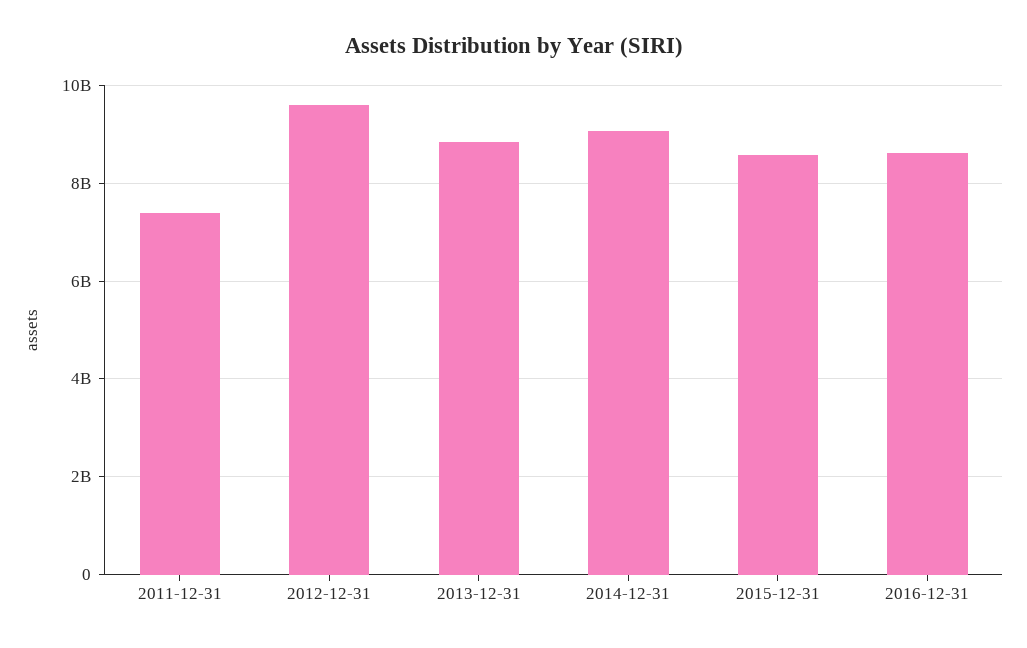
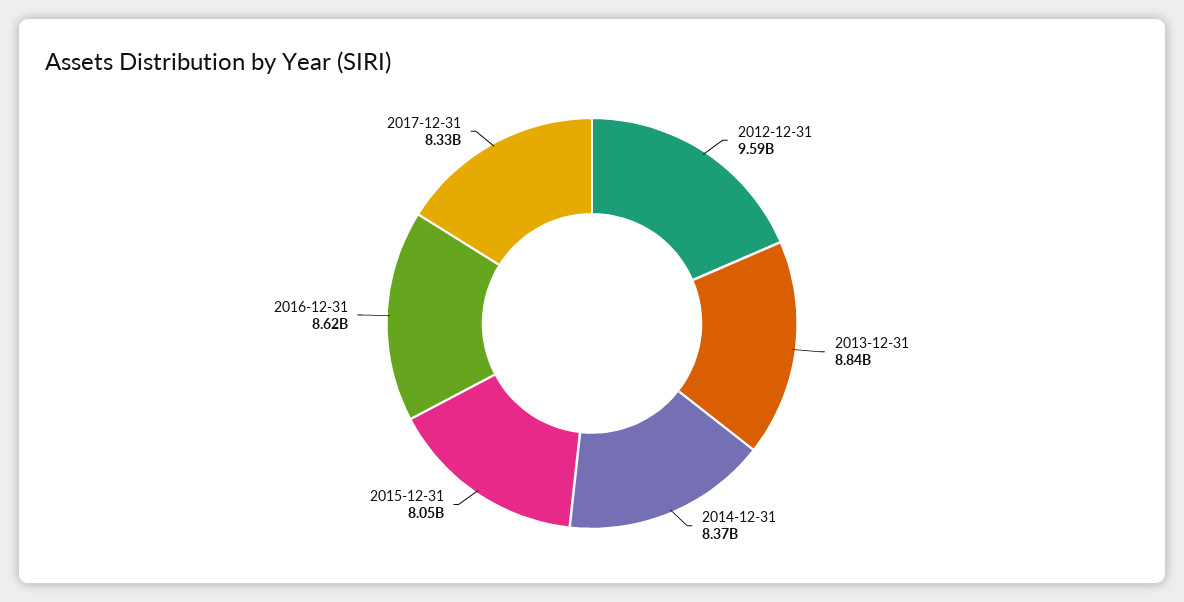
2011-12-31: 7400000000 -> none
2014-12-31: 9000000000 -> 8370000000
2015-12-31: 8600000000 -> 8050000000
2017-12-31: none -> 8330000000

